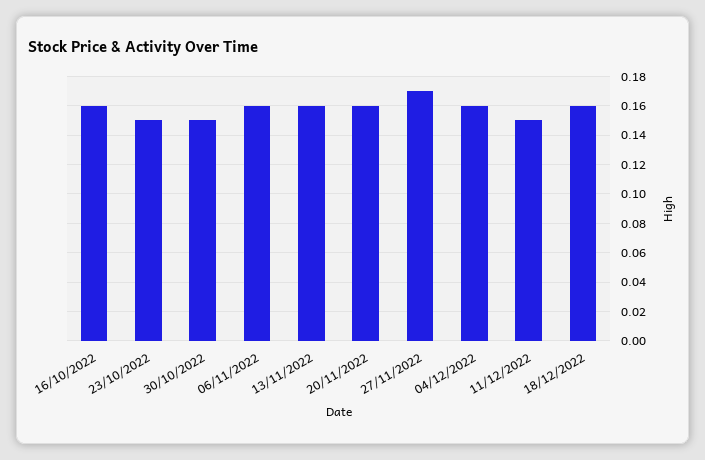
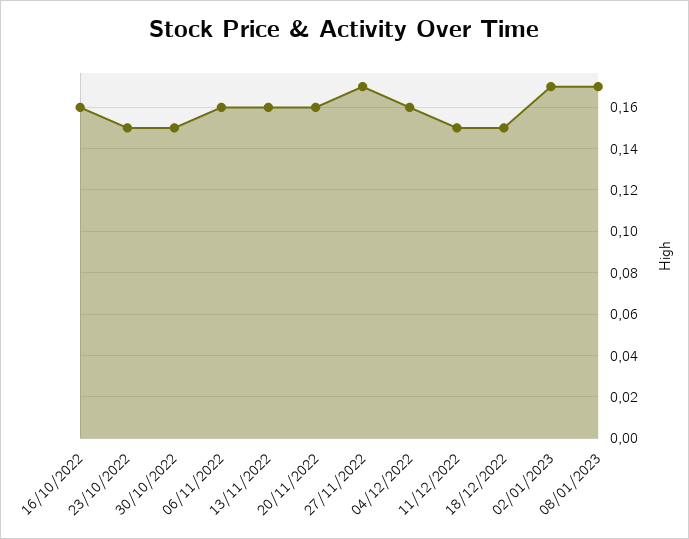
18/12/2022: 0.16 -> 0.15
02/01/2023: none -> 0.17
08/01/2023: none -> 0.17

